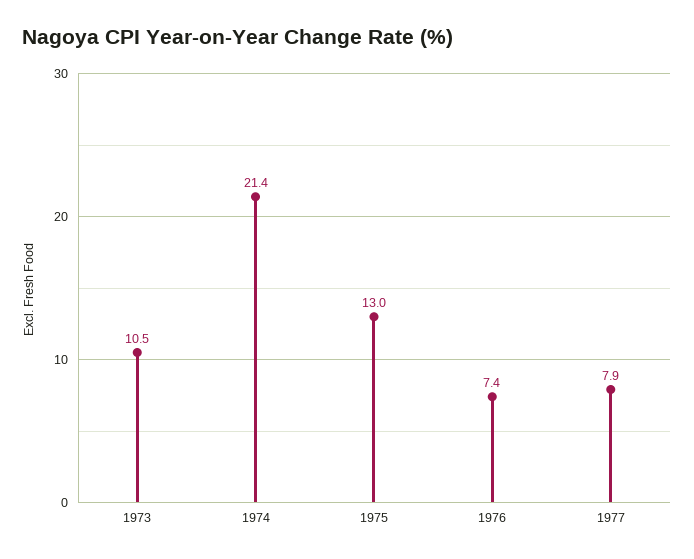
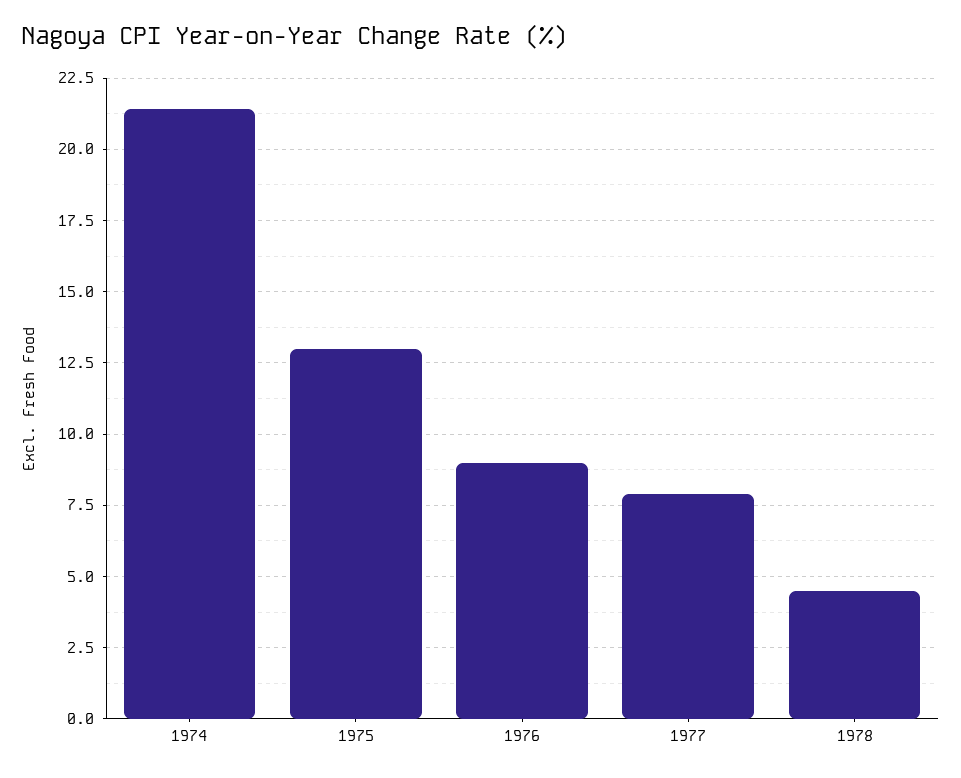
1973: 10.5 -> none
1976: 7.4 -> 9
1978: none -> 4.5

